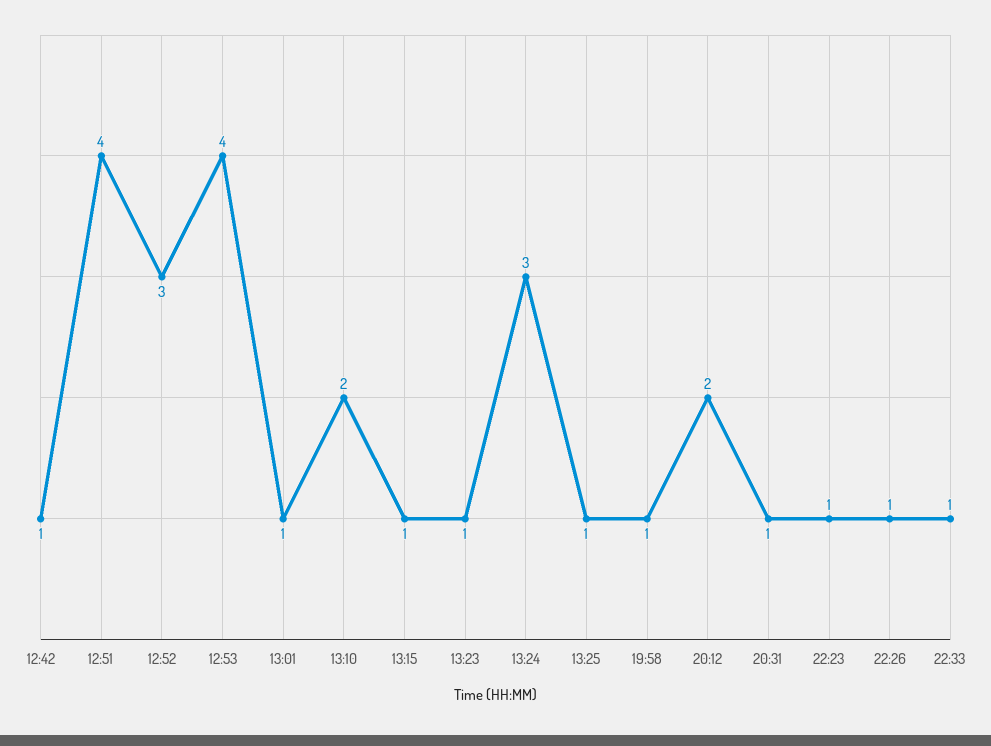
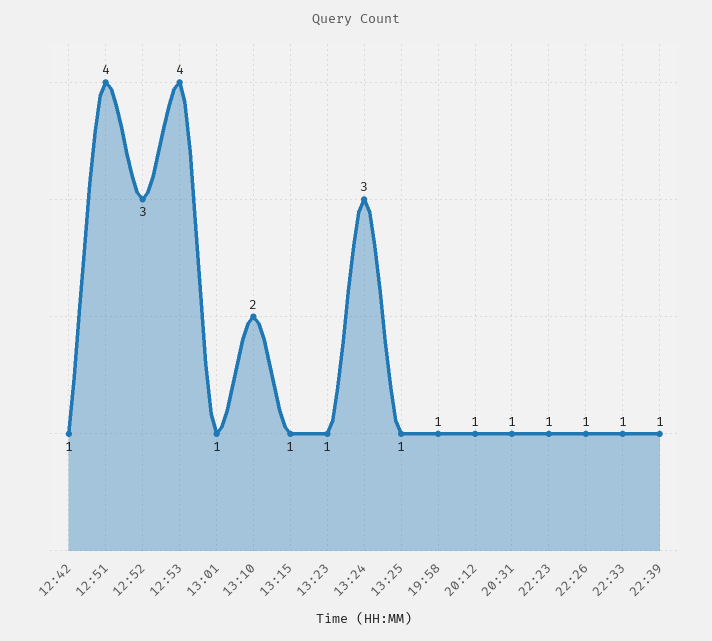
20:12: 2 -> 1
22:39: none -> 1

